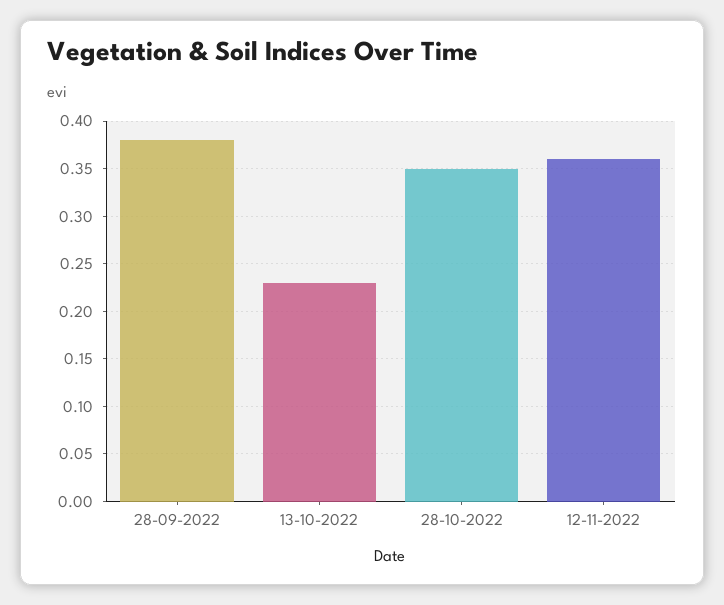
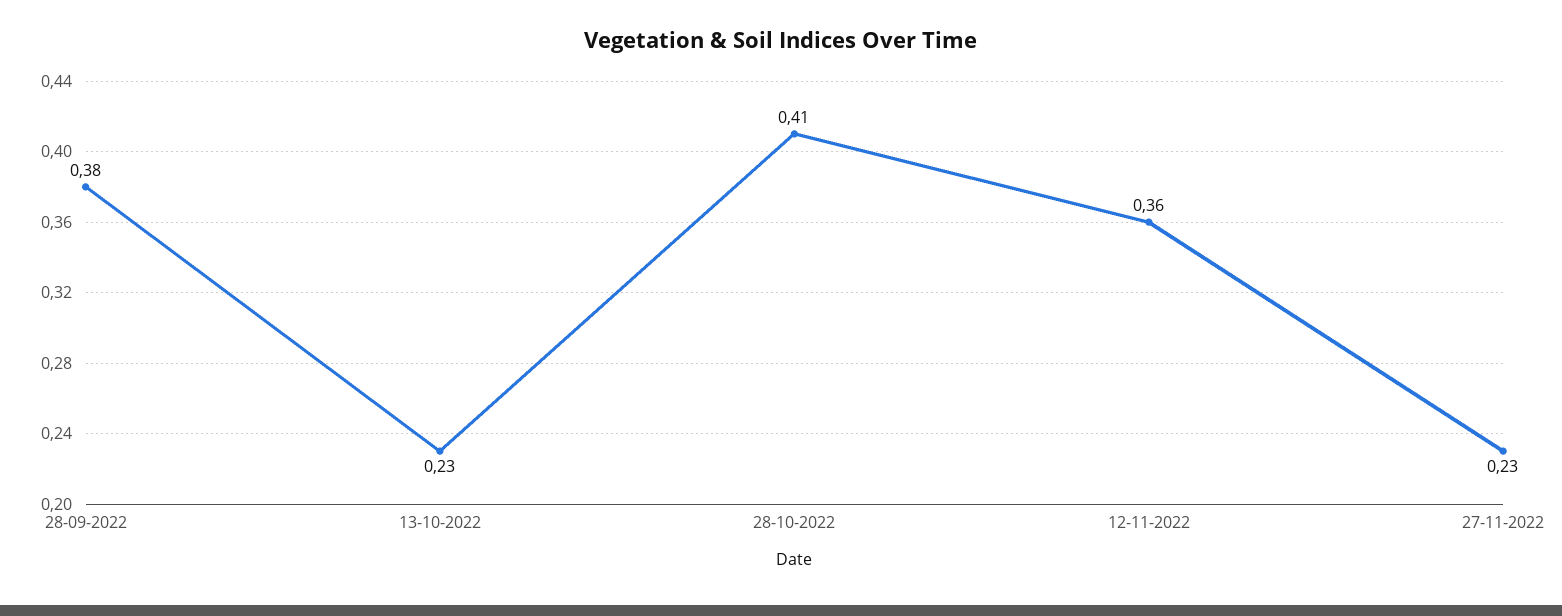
28-10-2022: 0.35 -> 0.41
27-11-2022: none -> 0.23

